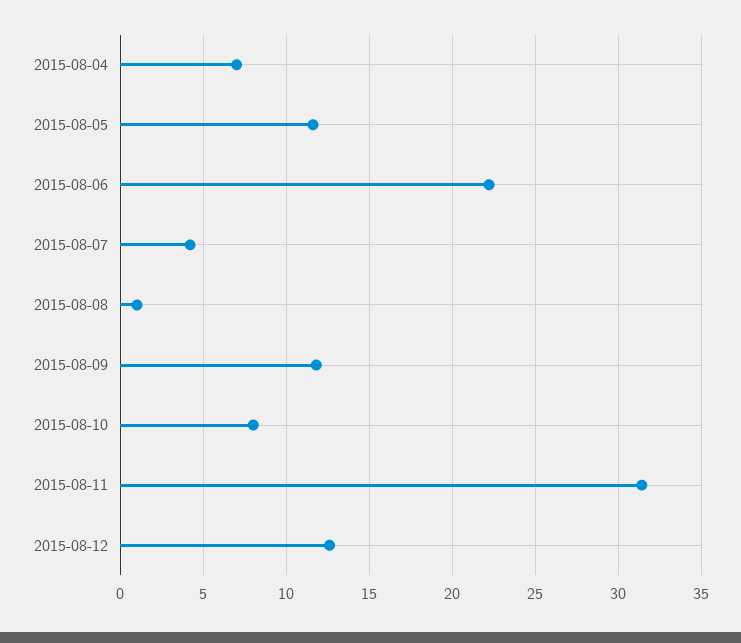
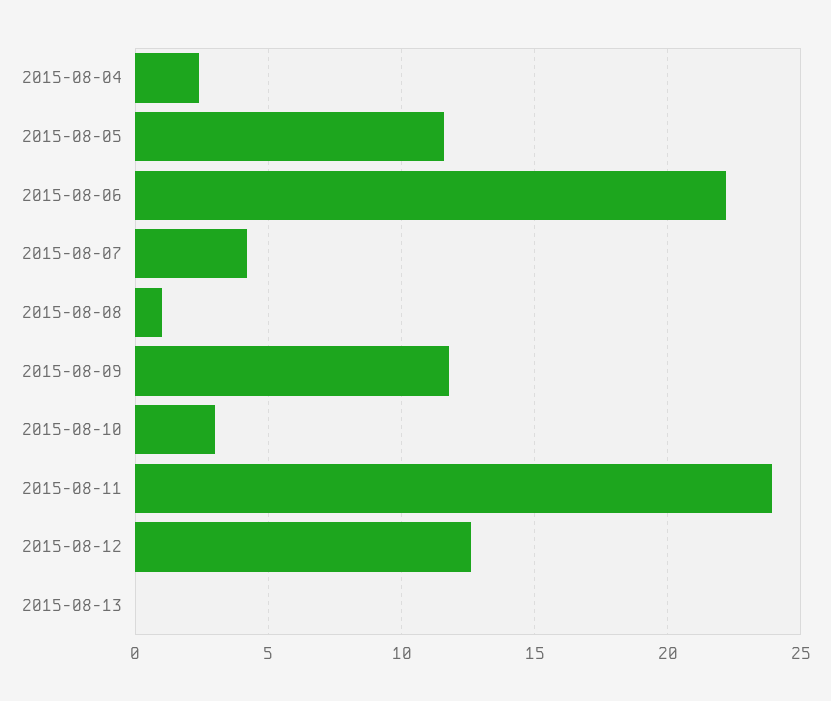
2015-08-04: 7 -> 2.5
2015-08-10: 8 -> 3
2015-08-11: 31.5 -> 24
2015-08-13: none -> 0

